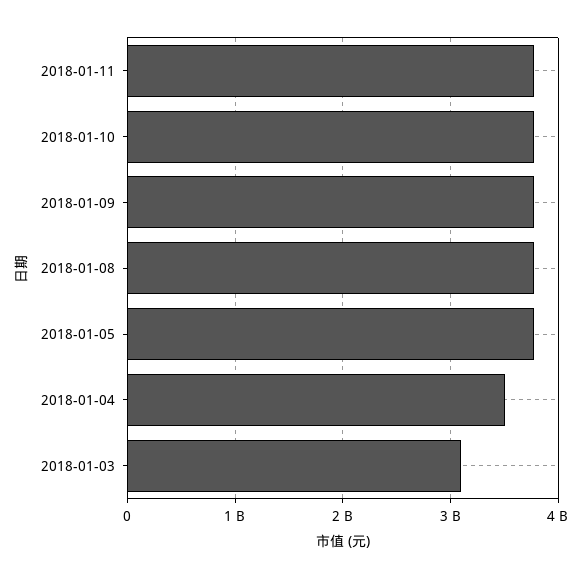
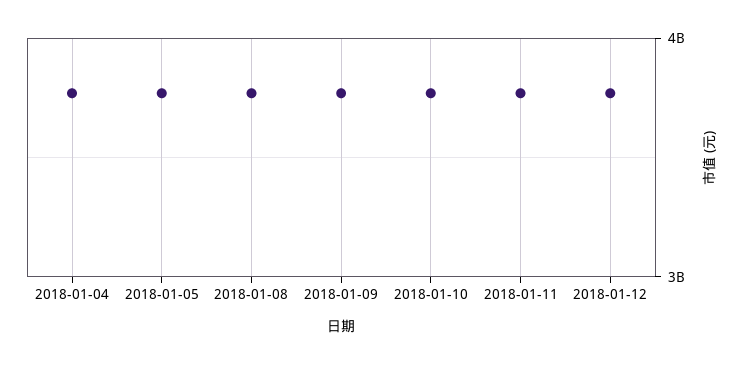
2018-01-04: 3500000000 -> 3800000000
2018-01-03: 3100000000 -> none
2018-01-12: none -> 3800000000

